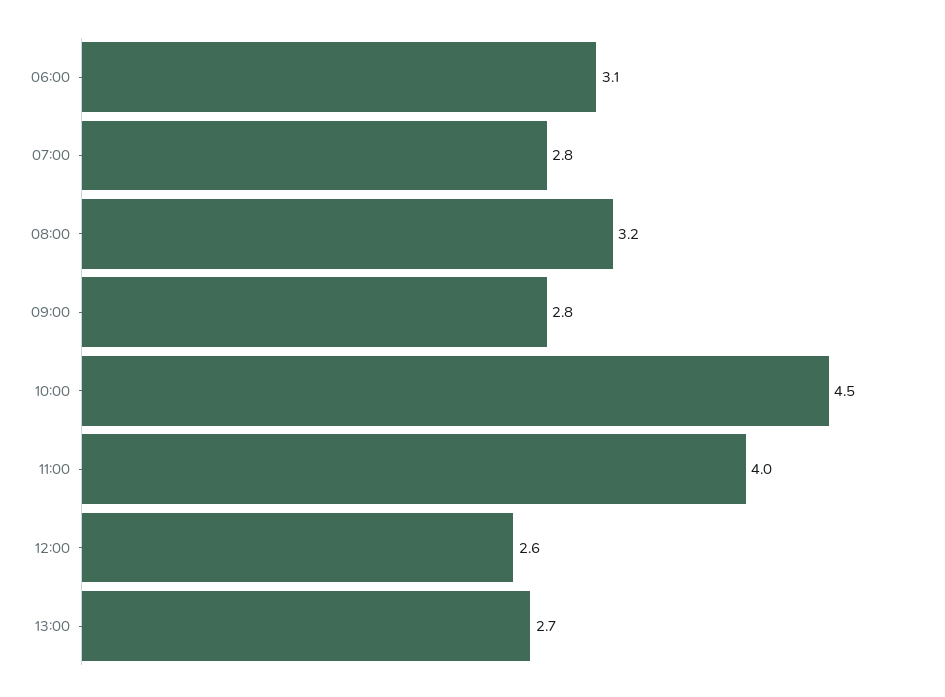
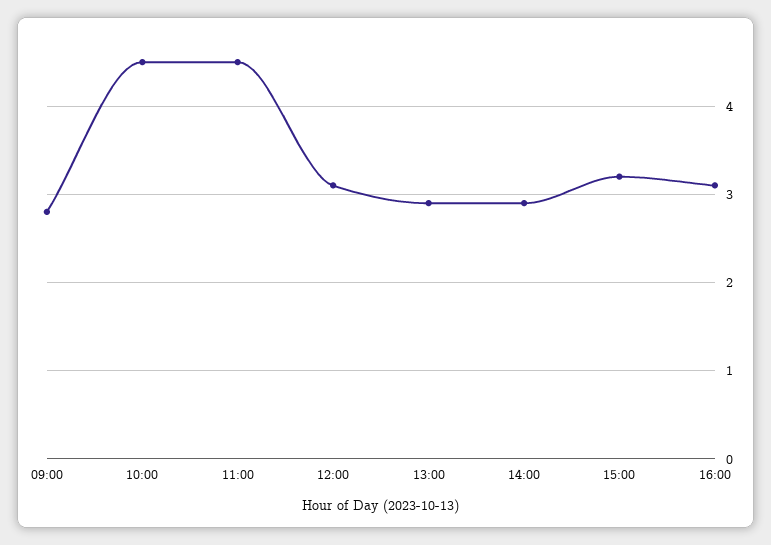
06:00: 3.1 -> none
07:00: 2.8 -> none
08:00: 3.2 -> none
11:00: 4 -> 4.5
12:00: 2.6 -> 3.1
13:00: 2.7 -> 2.9
14:00: none -> 2.9
15:00: none -> 3.2
16:00: none -> 3.1

